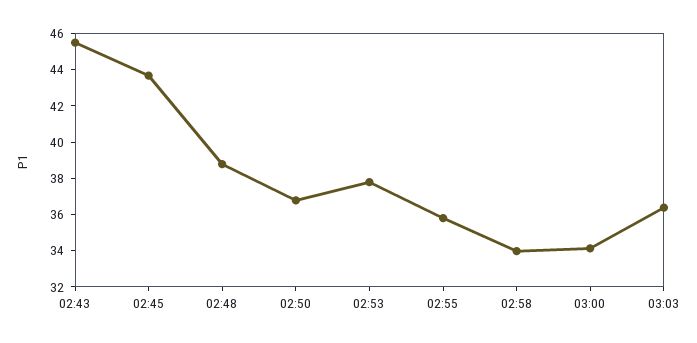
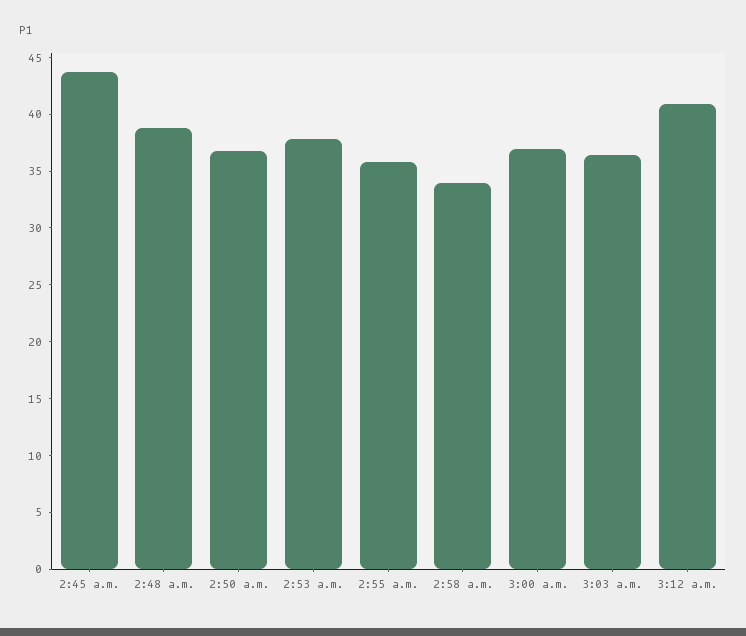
02:43: 45.5 -> none
03:00: 34 -> 37
3:12 a.m.: none -> 41

